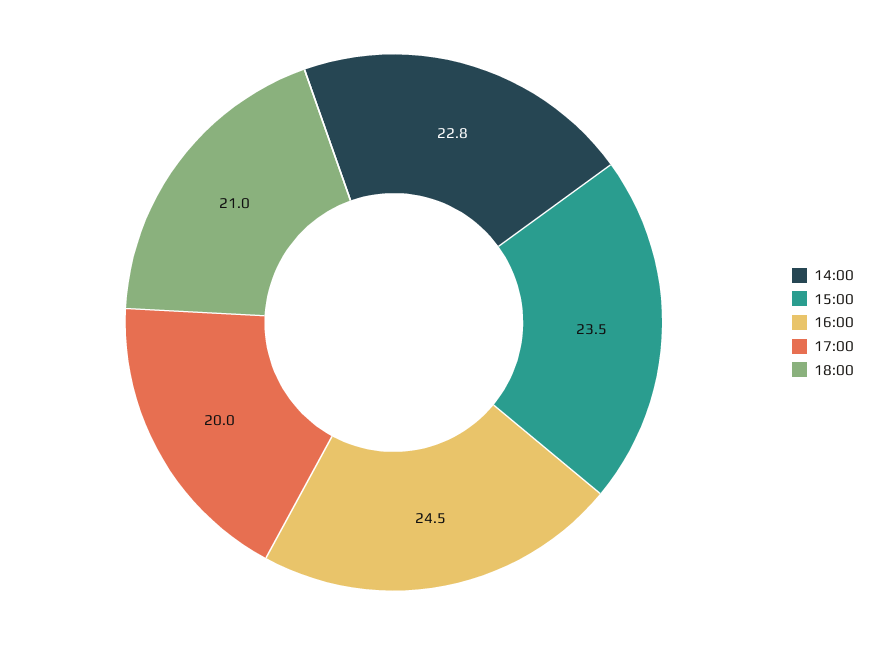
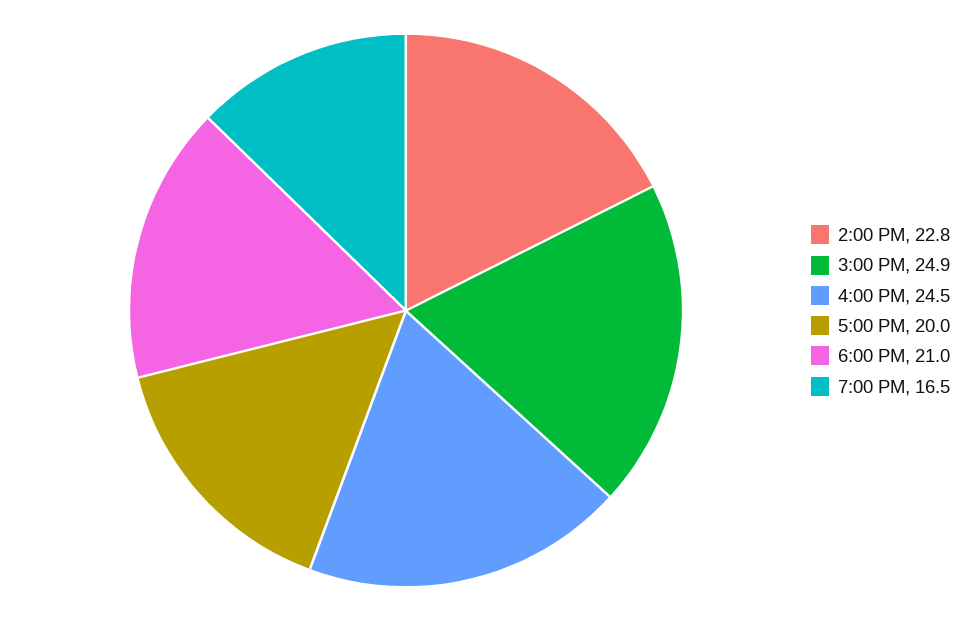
15:00: 23.5 -> 24.9
7:00 PM: none -> 16.5

